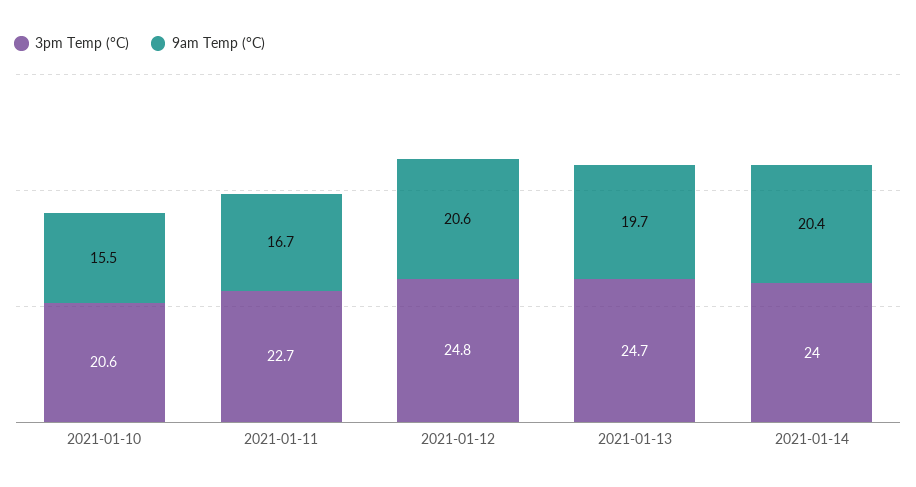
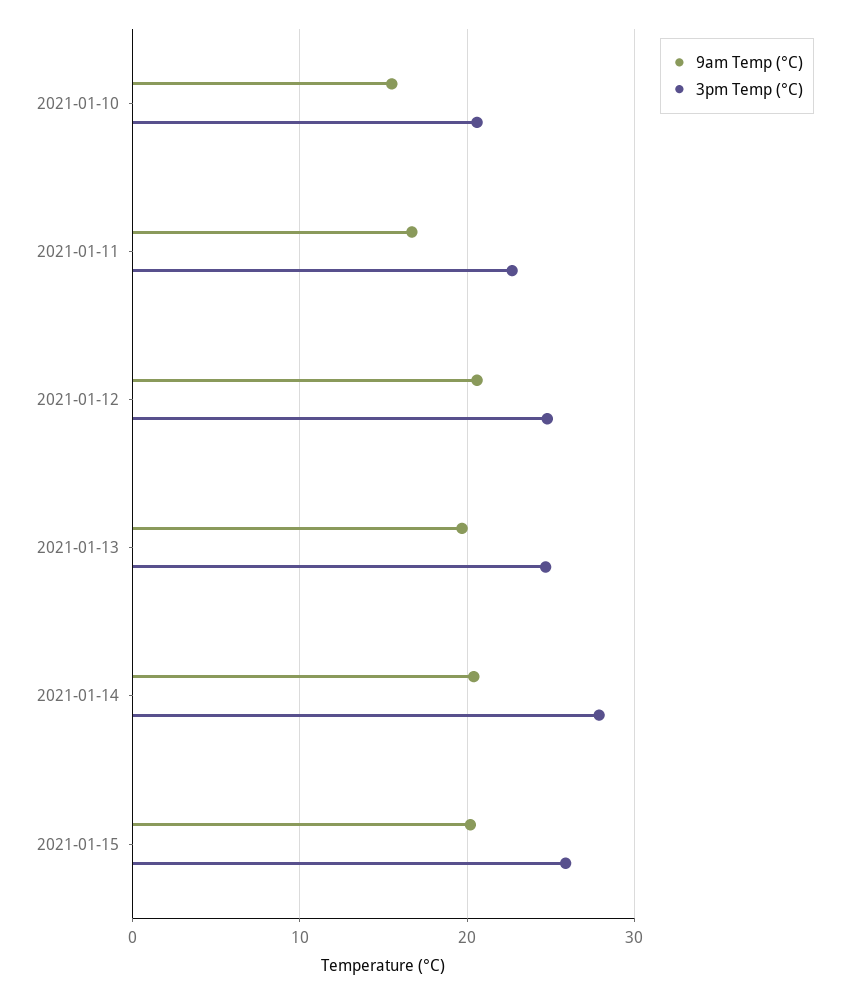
3pm Temp (°C), 2021-01-14: 24 -> 28
9am Temp (°C), 2021-01-15: none -> 20
3pm Temp (°C), 2021-01-15: none -> 26

